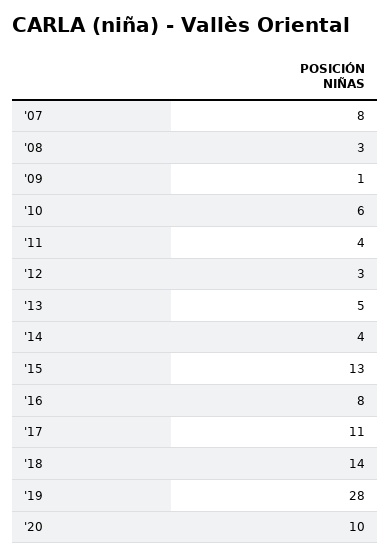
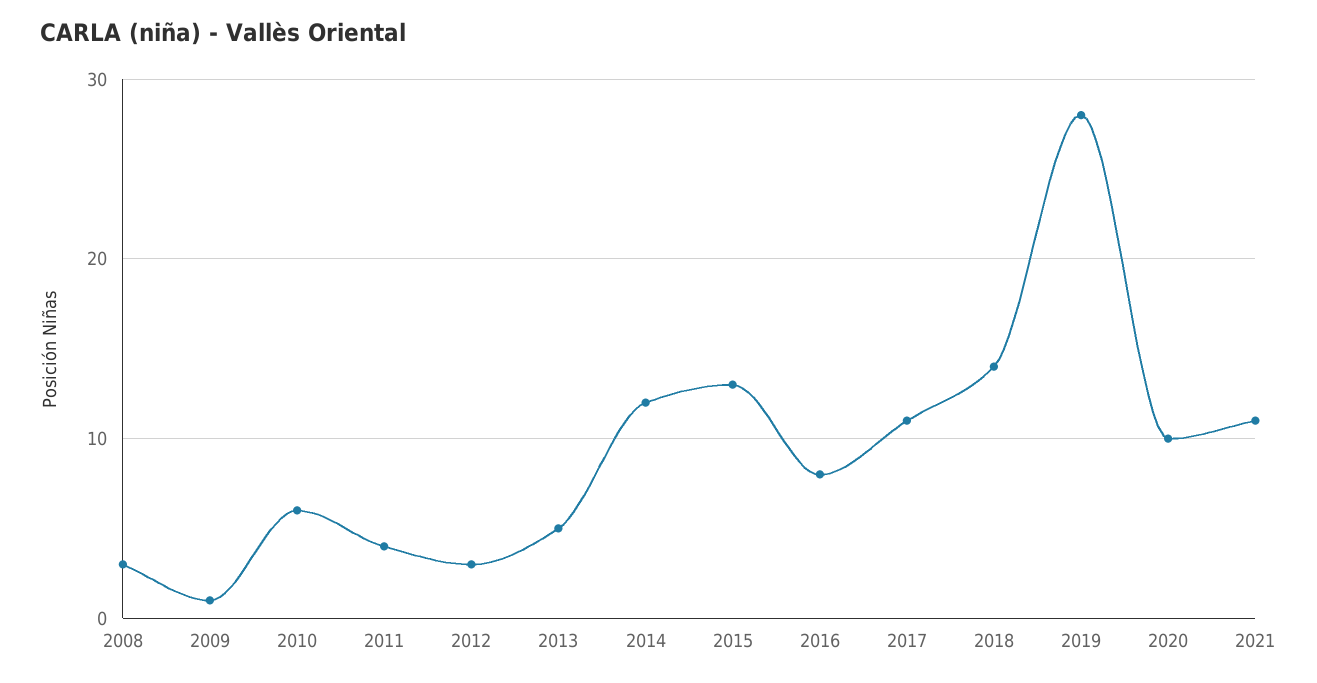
'07: 8 -> none
'14: 4 -> 12
2021: none -> 11

